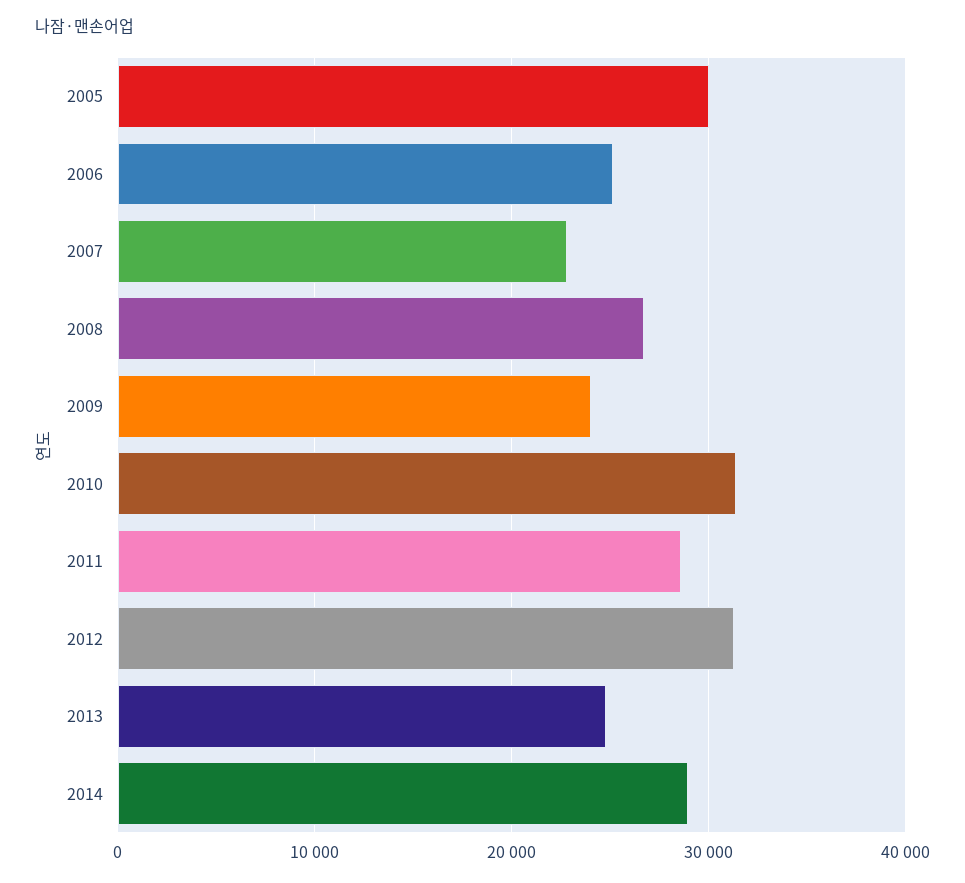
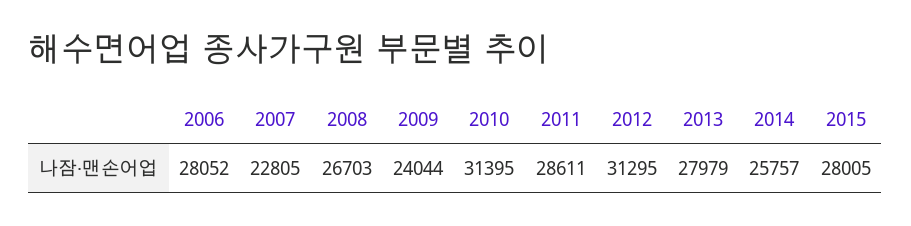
2005: 30000 -> none
2006: 25000 -> 28052
2013: 25000 -> 27979
2014: 29000 -> 25757
2015: none -> 28005

